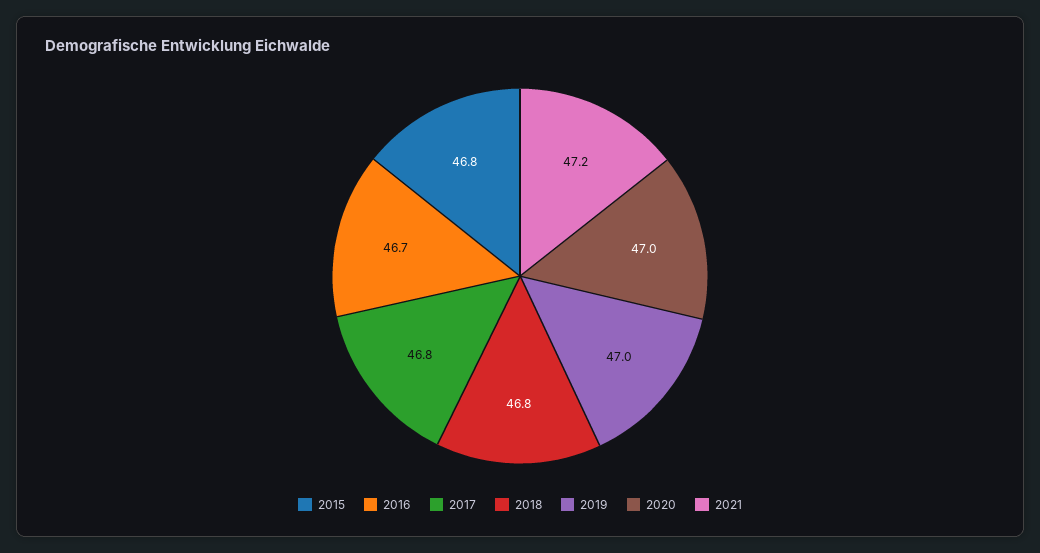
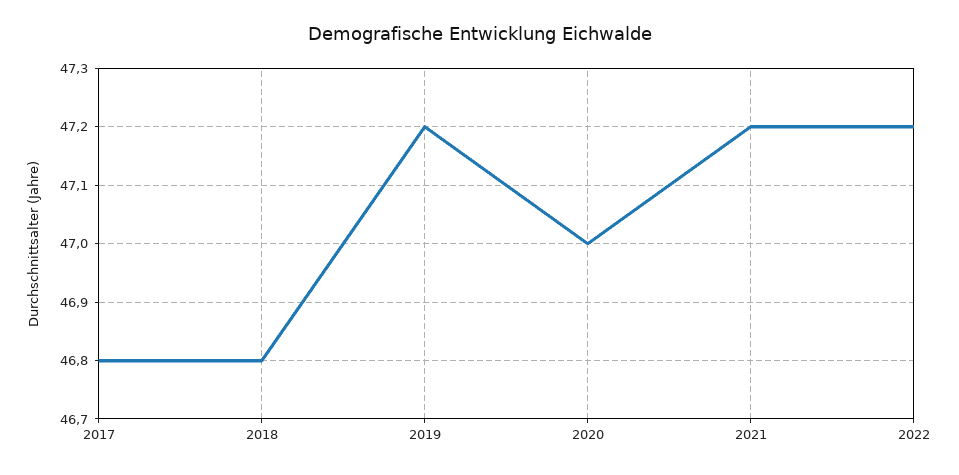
2015: 46.8 -> none
2016: 46.7 -> none
2019: 47 -> 47.2
2022: none -> 47.2

